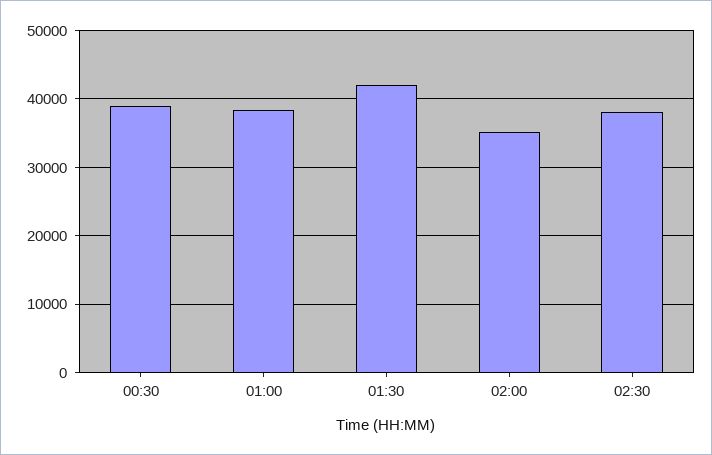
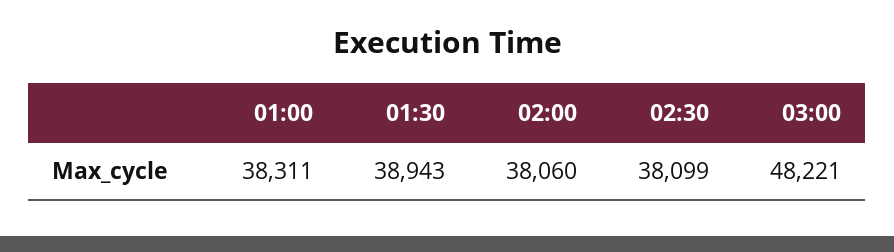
00:30: 39000 -> none
01:30: 42000 -> 38943
02:00: 35000 -> 38060
03:00: none -> 48221

